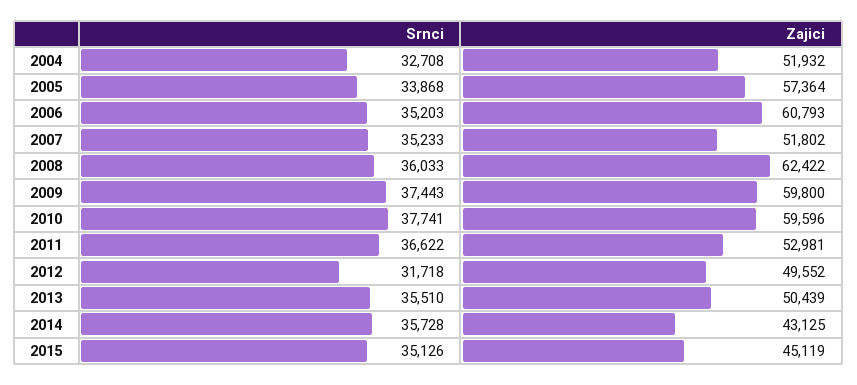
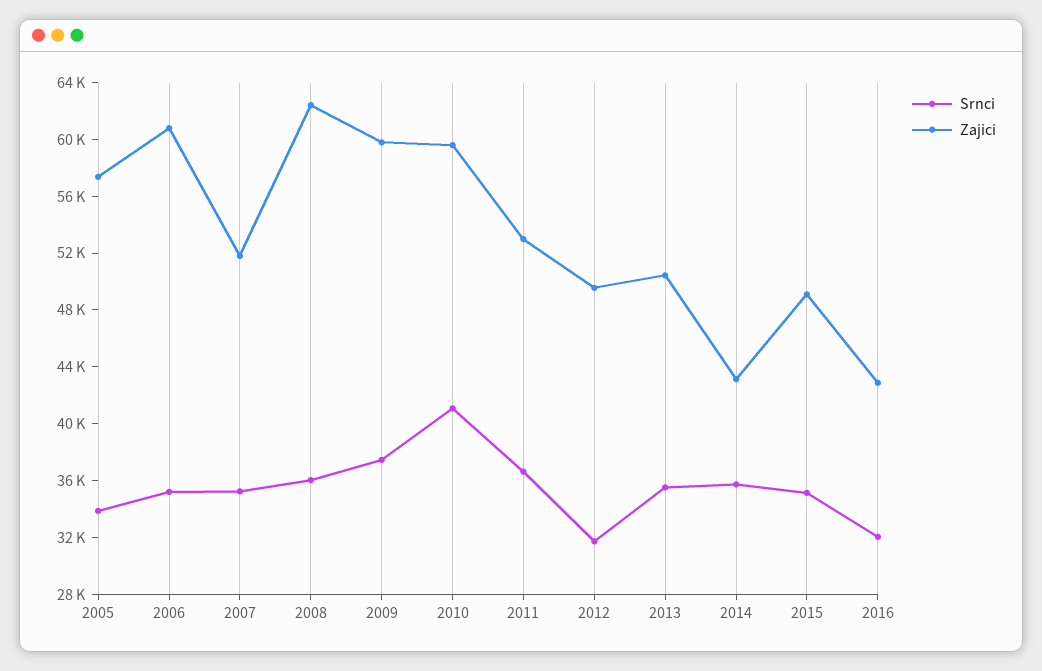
Srnci, 2004: 32708 -> none
Zajici, 2004: 51932 -> none
Srnci, 2010: 37741 -> 41000
Zajici, 2015: 45119 -> 49000
Srnci, 2016: none -> 32000
Zajici, 2016: none -> 43000

